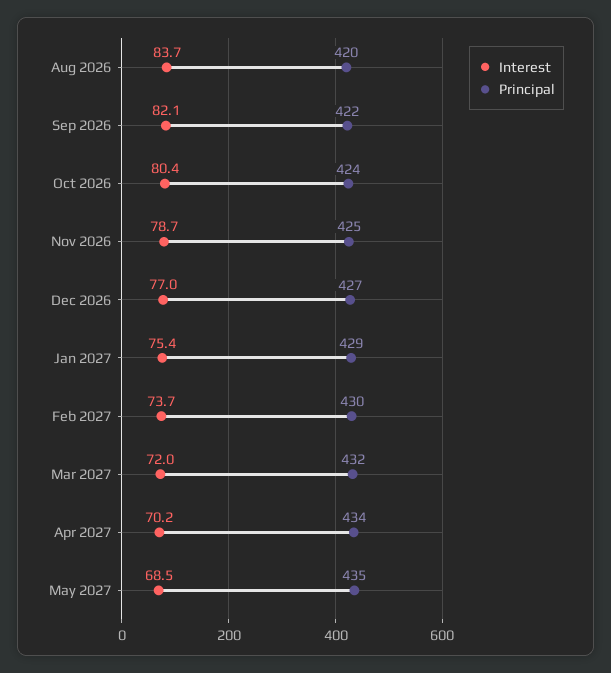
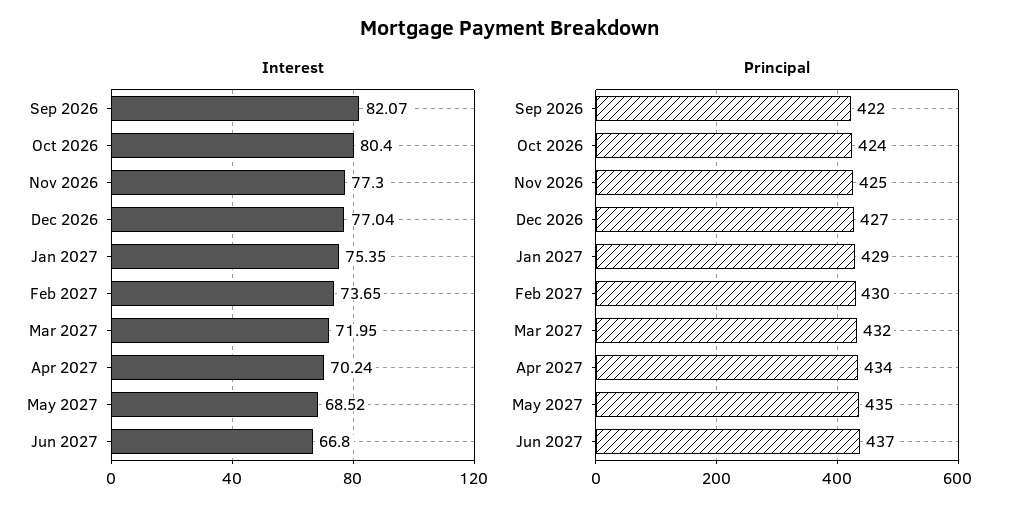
Interest, Aug 2026: 83.7 -> none
Principal, Aug 2026: 420 -> none
Interest, Nov 2026: 78.7 -> 77.3
Interest, Jun 2027: none -> 66.8
Principal, Jun 2027: none -> 437

